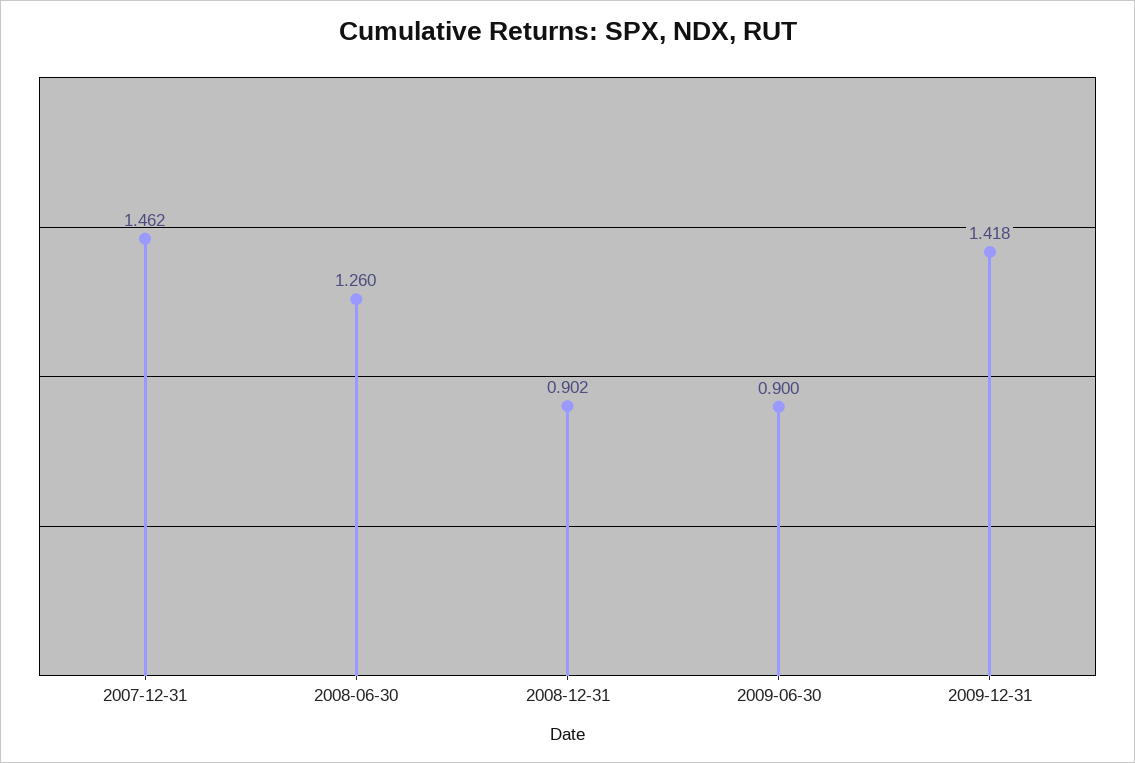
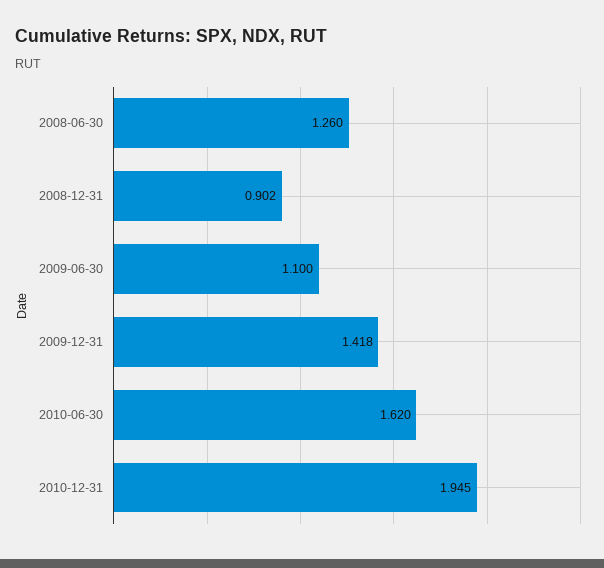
2007-12-31: 1.462 -> none
2009-06-30: 0.9 -> 1.1
2010-06-30: none -> 1.62
2010-12-31: none -> 1.945

